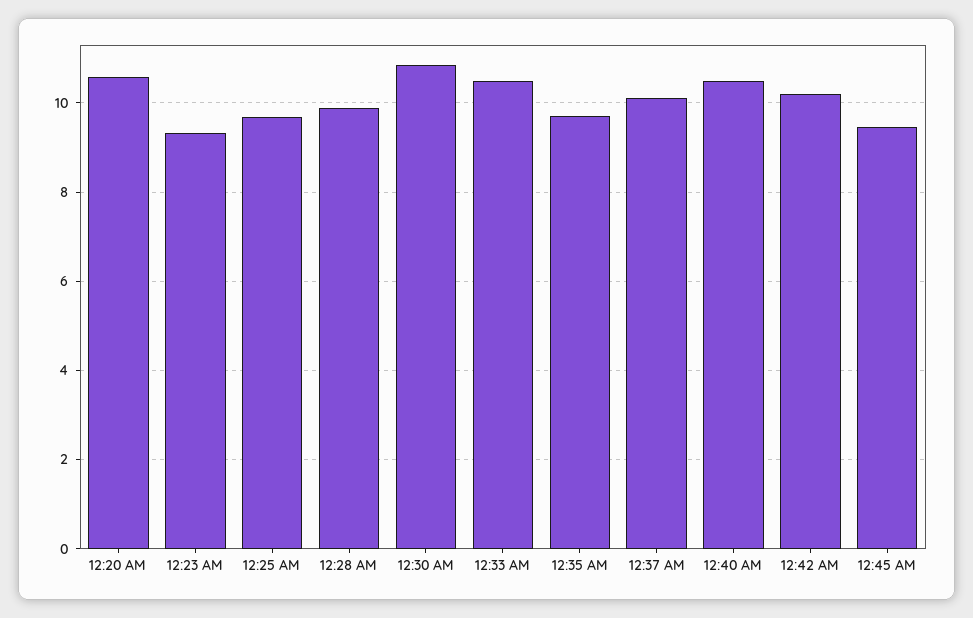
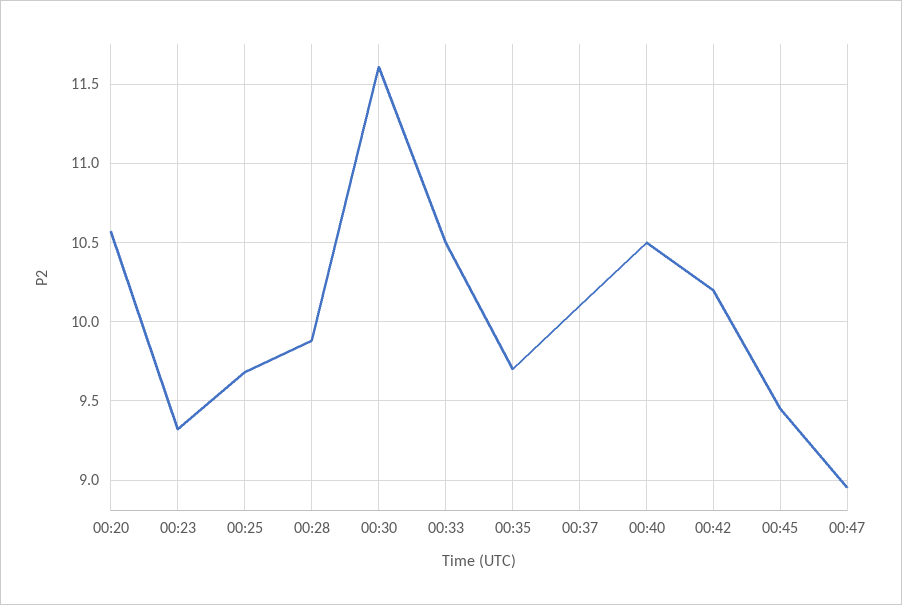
12:30 AM: 10.8 -> 11.6
00:47: none -> 8.95

